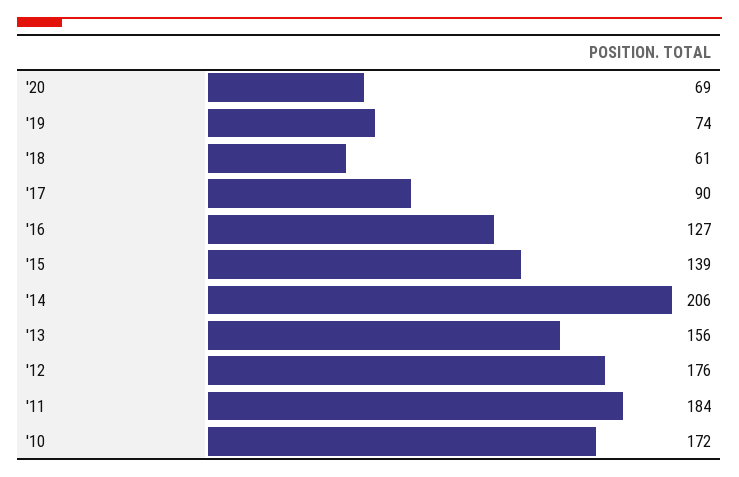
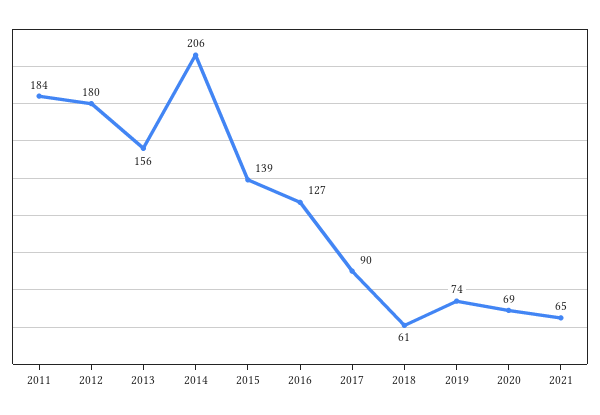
'12: 176 -> 180
'10: 172 -> none
2021: none -> 65

